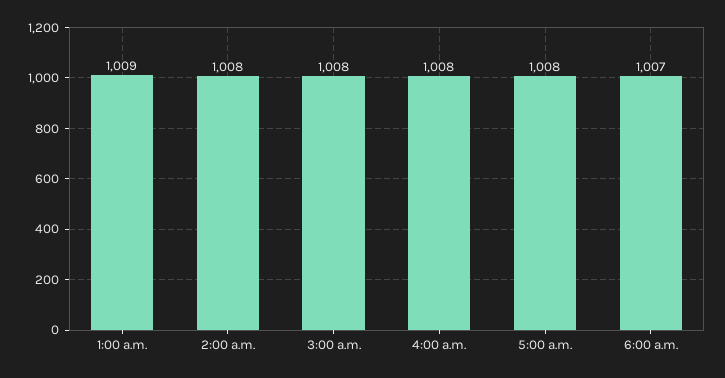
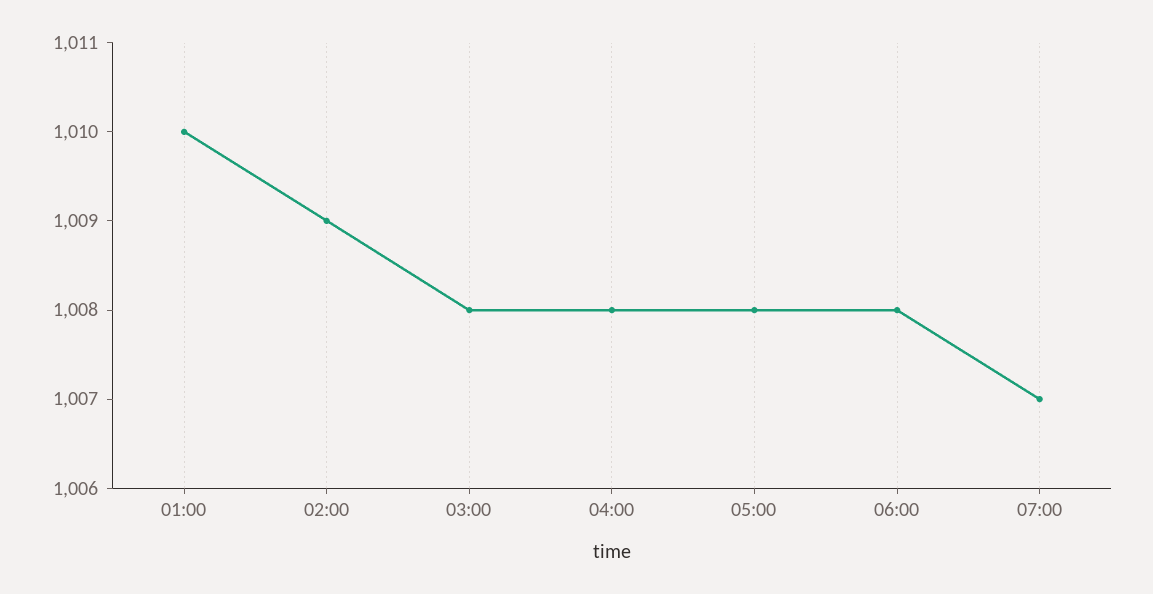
1:00 a.m.: 1009 -> 1010
2:00 a.m.: 1008 -> 1009
6:00 a.m.: 1007 -> 1008
07:00: none -> 1007

